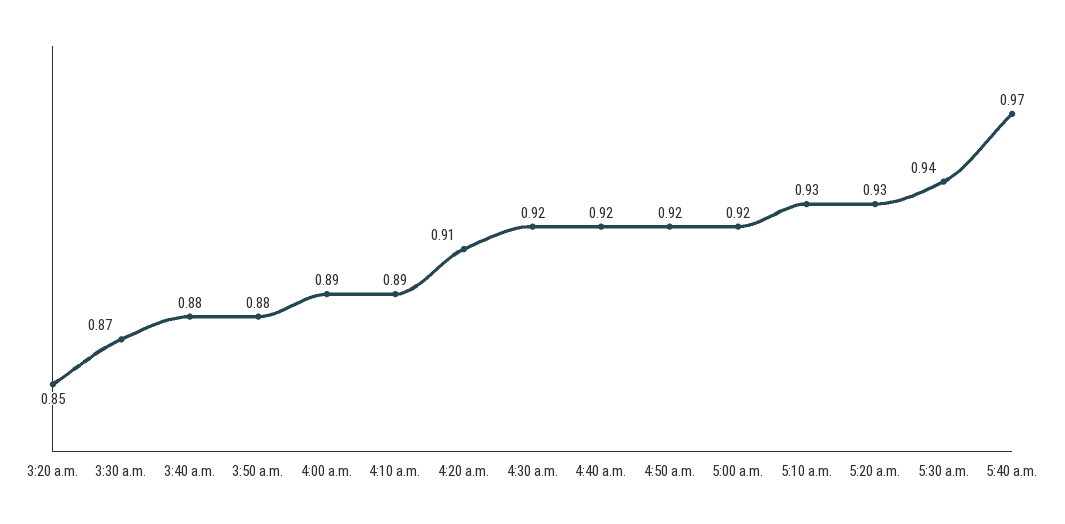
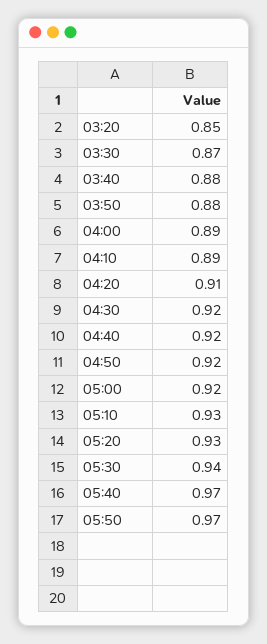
05:50: none -> 0.97

